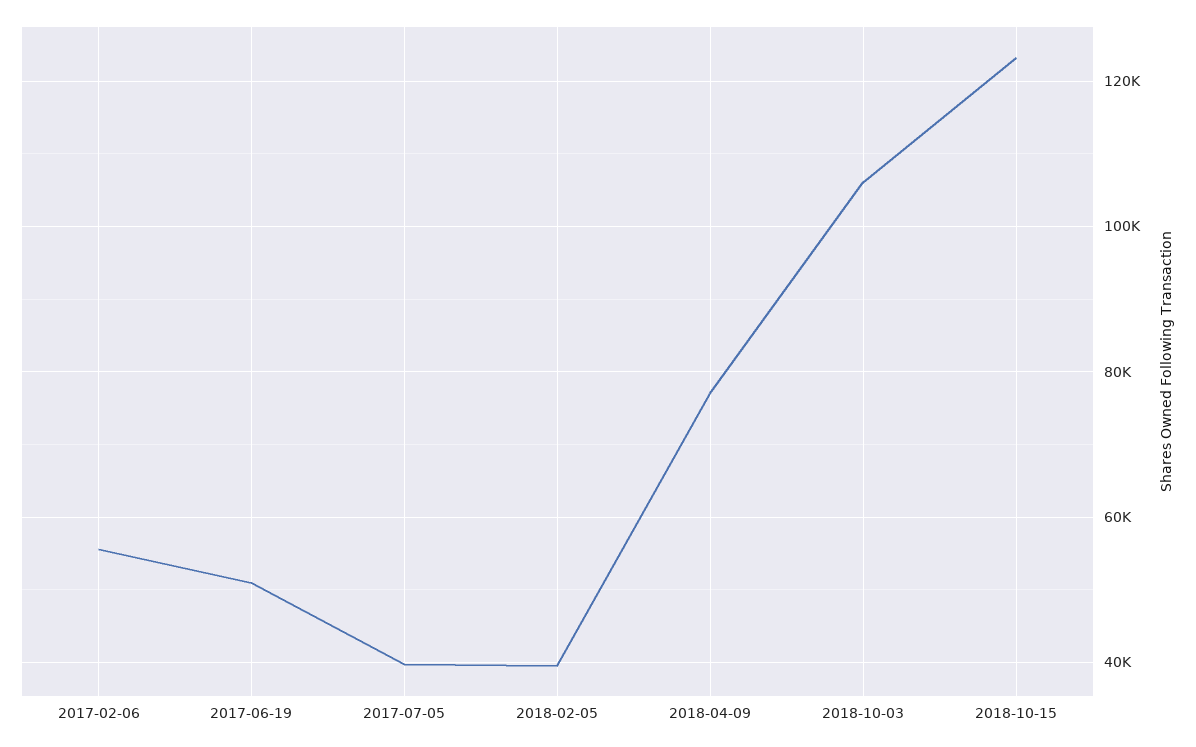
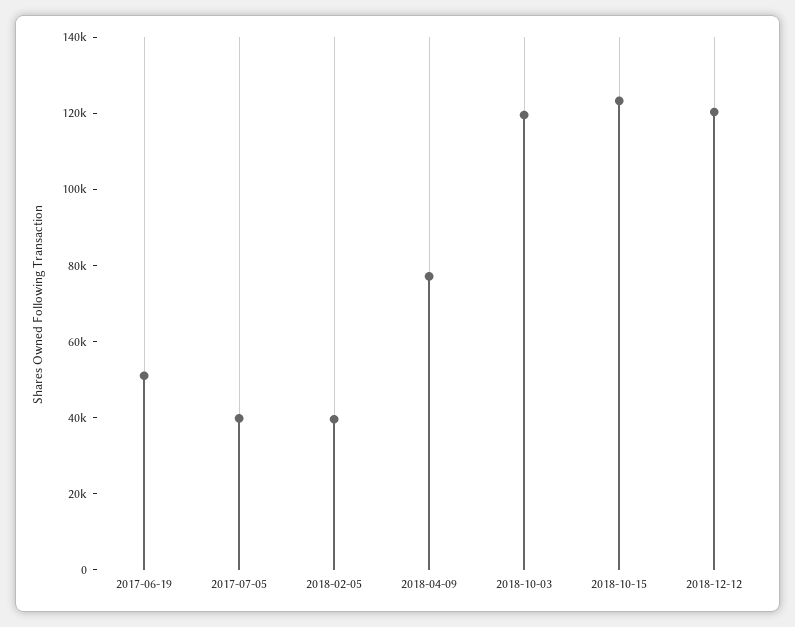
2017-02-06: 56000 -> none
2018-10-03: 106000 -> 120000
2018-12-12: none -> 120000

